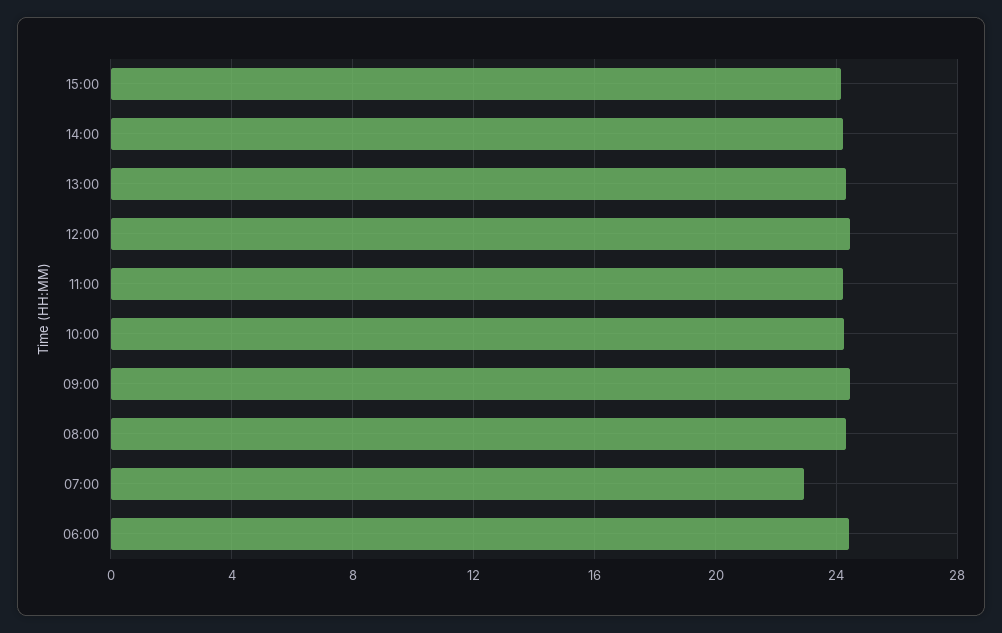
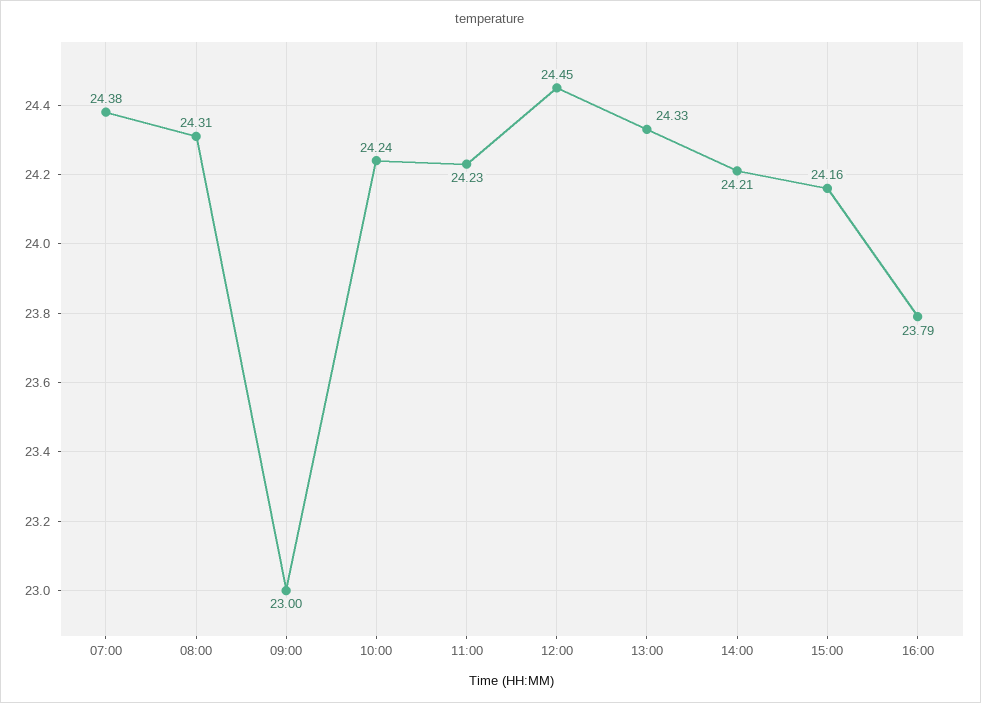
09:00: 24.5 -> 23
07:00: 23 -> 24.38
06:00: 24.5 -> none
16:00: none -> 23.79

